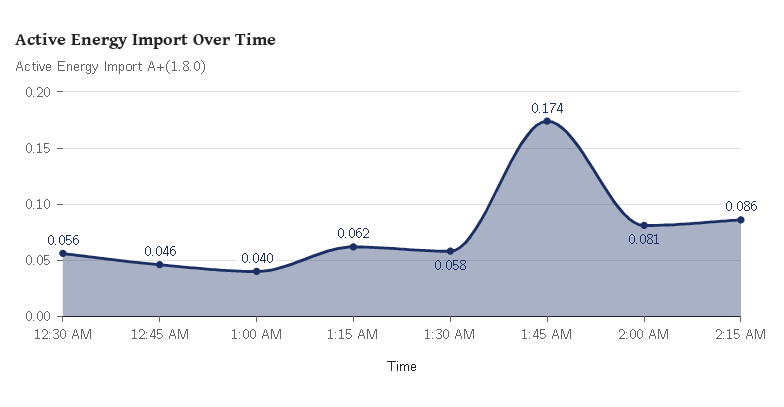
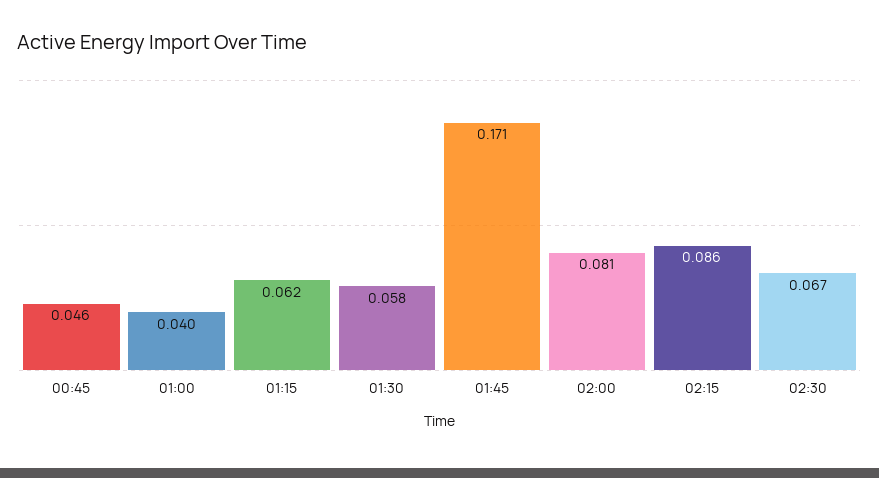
12:30 AM: 0.056 -> none
1:45 AM: 0.174 -> 0.171
02:30: none -> 0.067

